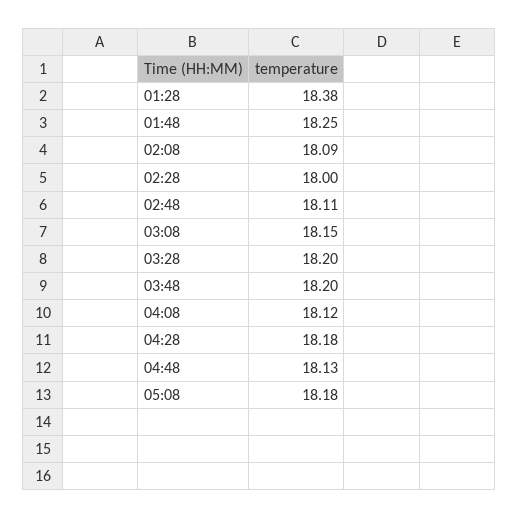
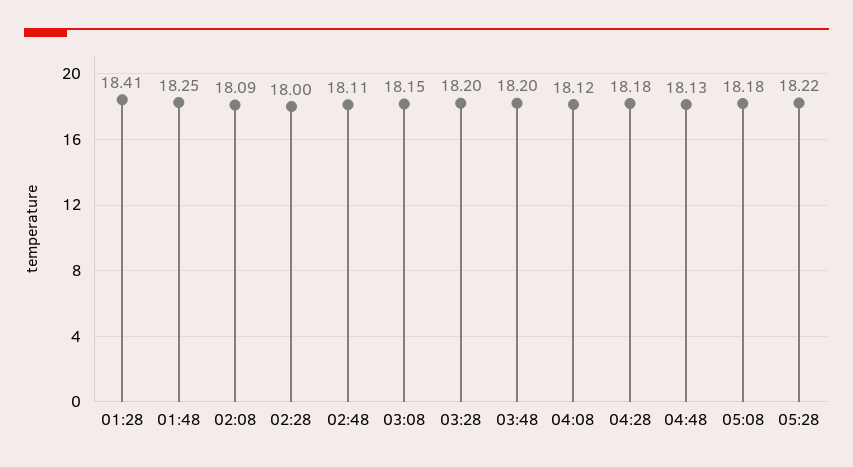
01:28: 18.38 -> 18.41
05:28: none -> 18.22

